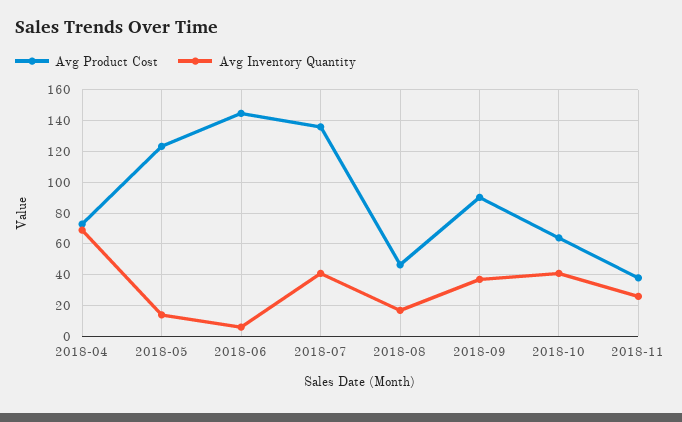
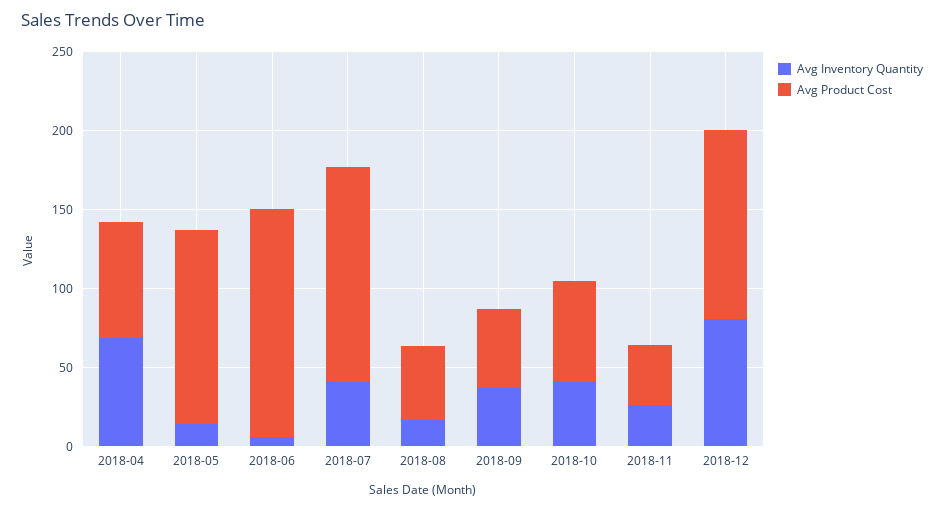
Avg Product Cost, 2018-09: 90 -> 50
Avg Inventory Quantity, 2018-12: none -> 80
Avg Product Cost, 2018-12: none -> 120

